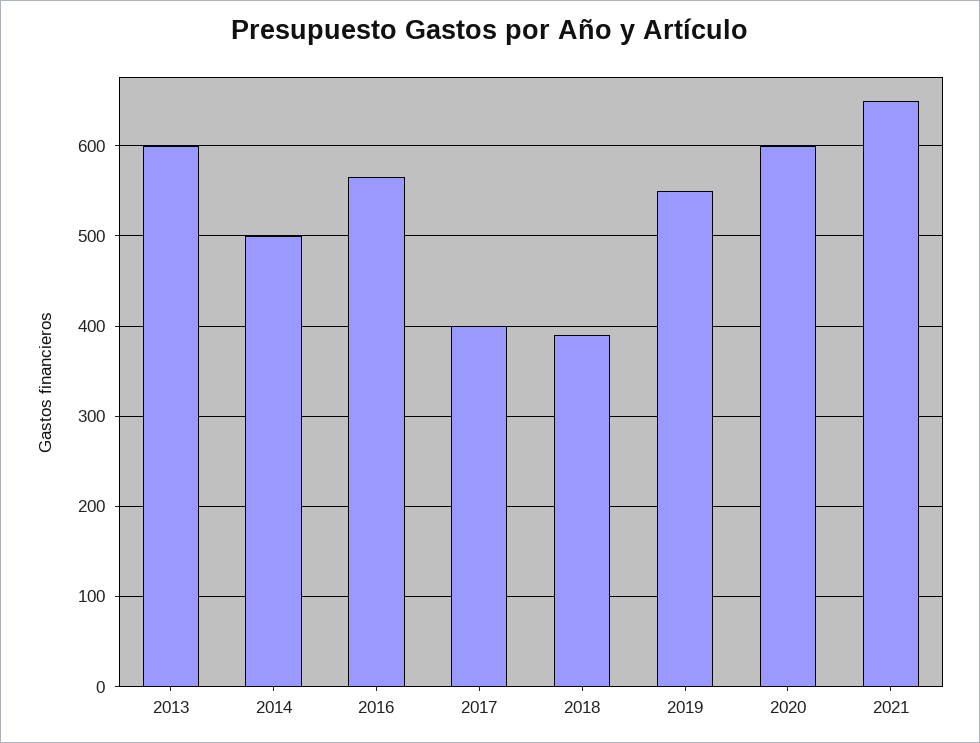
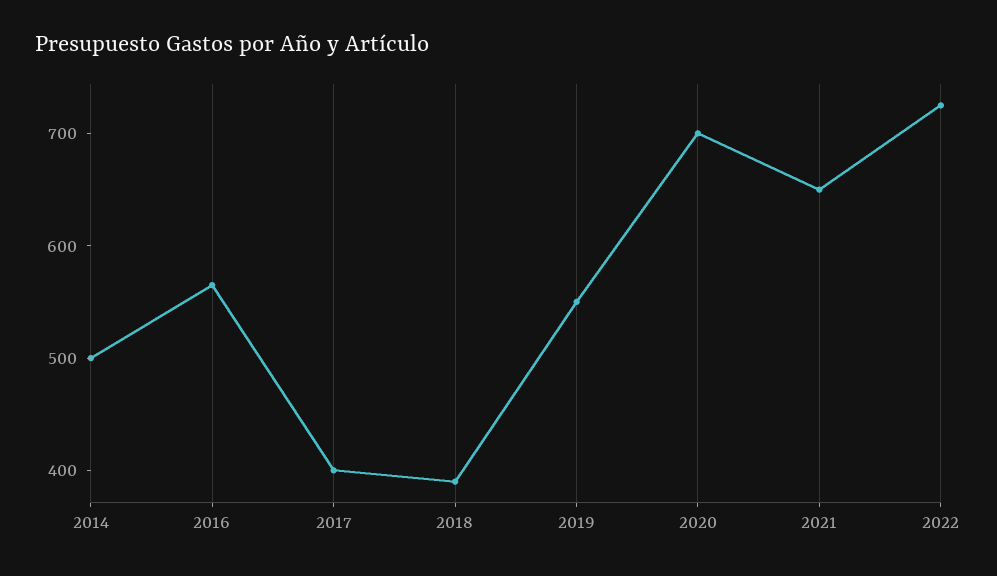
2013: 600 -> none
2020: 600 -> 700
2022: none -> 720

